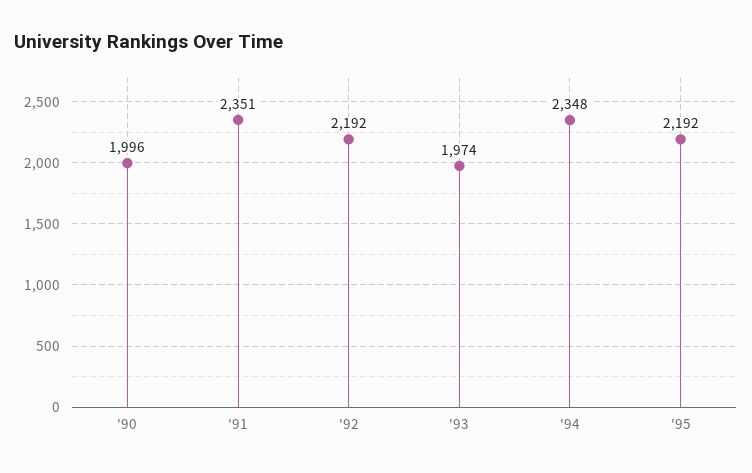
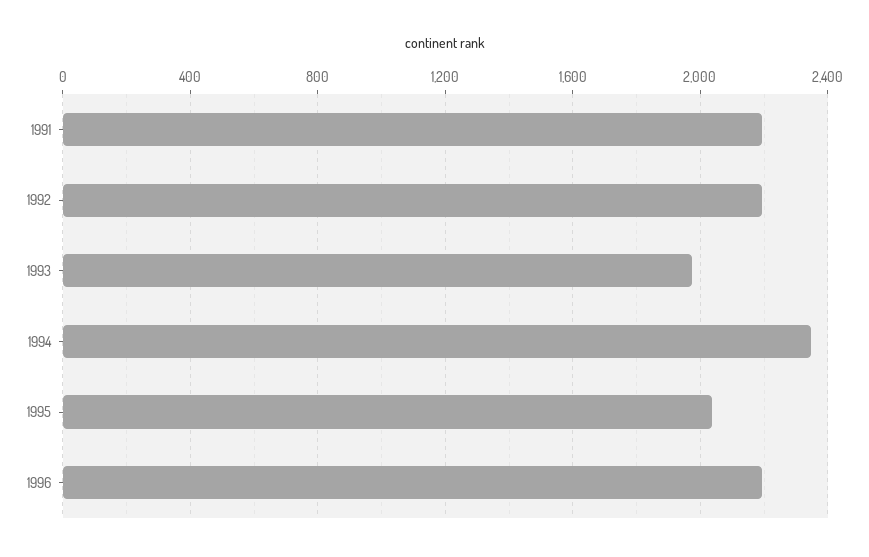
'90: 1996 -> none
'91: 2351 -> 2200
'95: 2192 -> 2050
1996: none -> 2200

